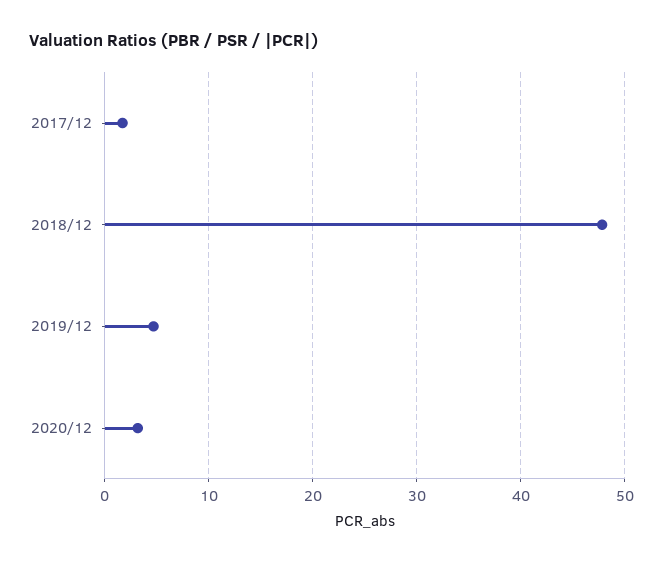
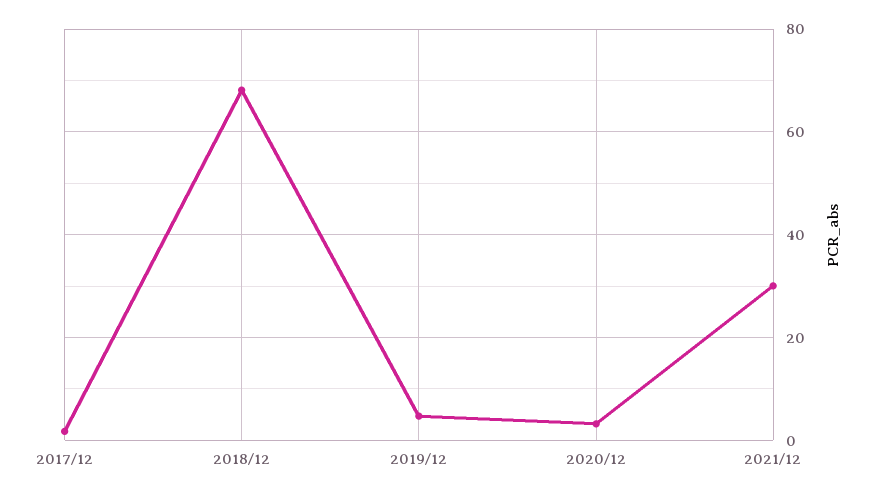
2018/12: 48 -> 68
2021/12: none -> 30

